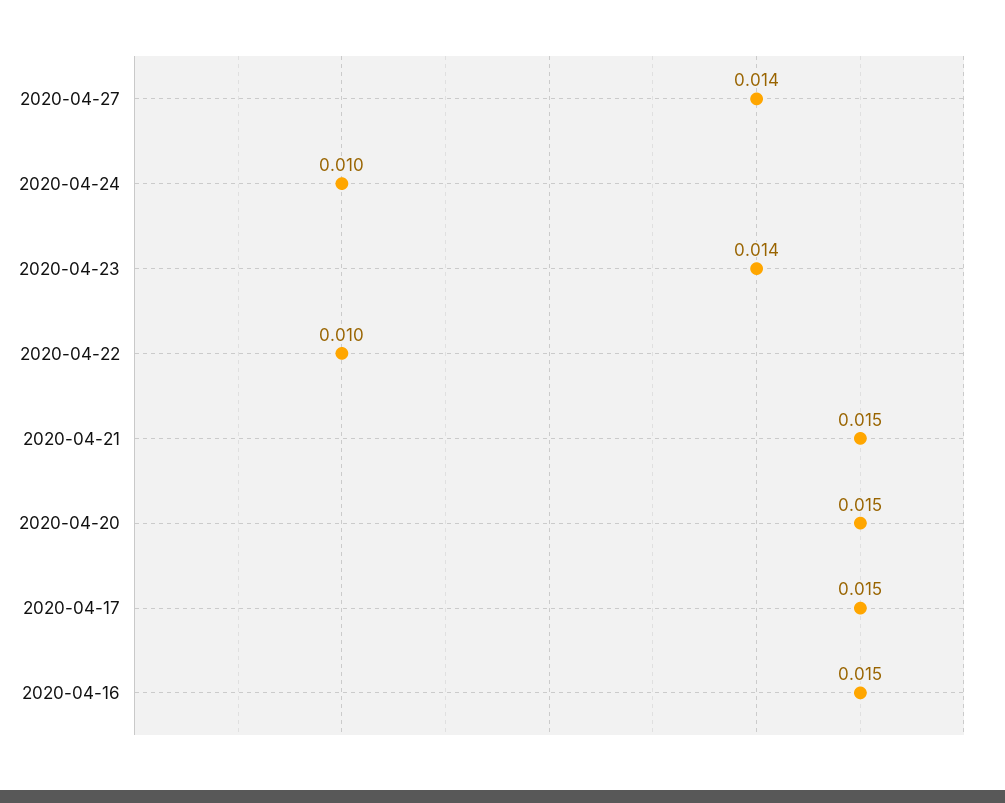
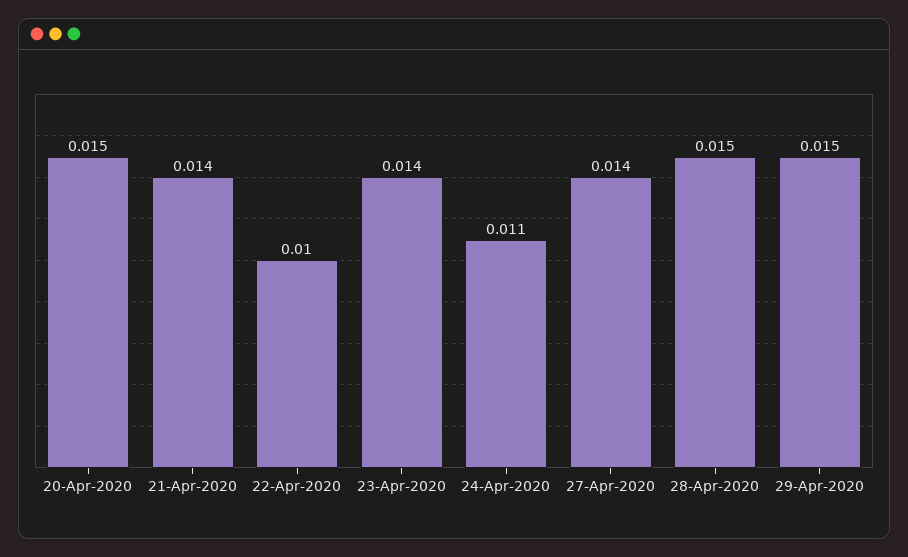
2020-04-24: 0.01 -> 0.011
2020-04-21: 0.015 -> 0.014
2020-04-17: 0.015 -> none
2020-04-16: 0.015 -> none
28-Apr-2020: none -> 0.015
29-Apr-2020: none -> 0.015

